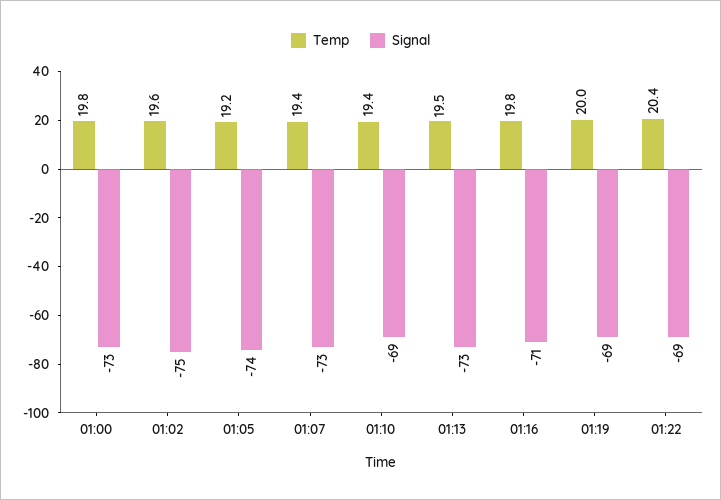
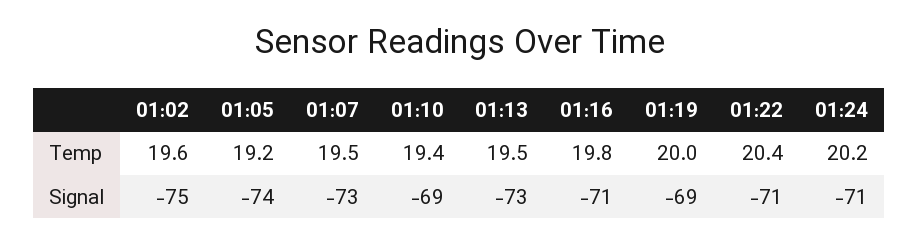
Temp, 01:00: 19.8 -> none
Signal, 01:00: -73 -> none
Temp, 01:07: 19.4 -> 19.5
Signal, 01:22: -69 -> -71
Temp, 01:24: none -> 20.2
Signal, 01:24: none -> -71

